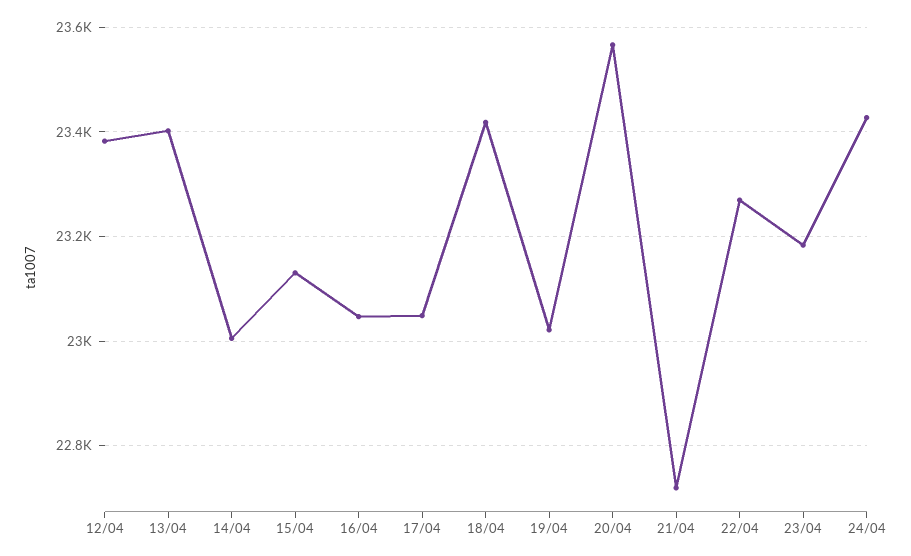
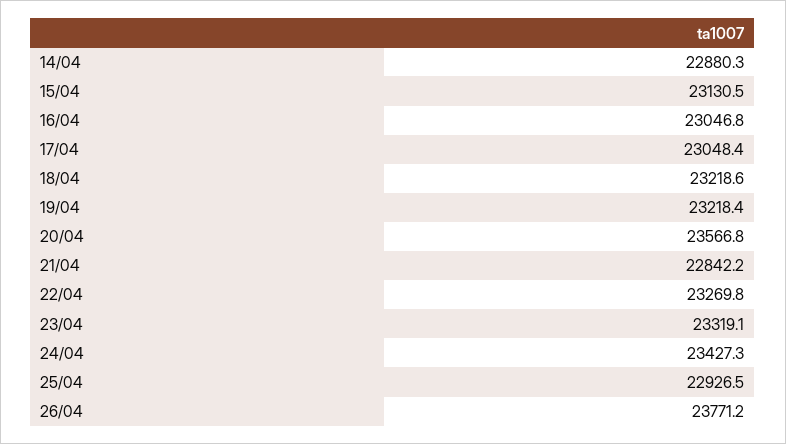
12/04: 23380 -> none
13/04: 23400 -> none
14/04: 23000 -> 22880.3
18/04: 23420 -> 23218.6
19/04: 23020 -> 23218.4
21/04: 22720 -> 22842.2
23/04: 23180 -> 23319.1
25/04: none -> 22926.5
26/04: none -> 23771.2

